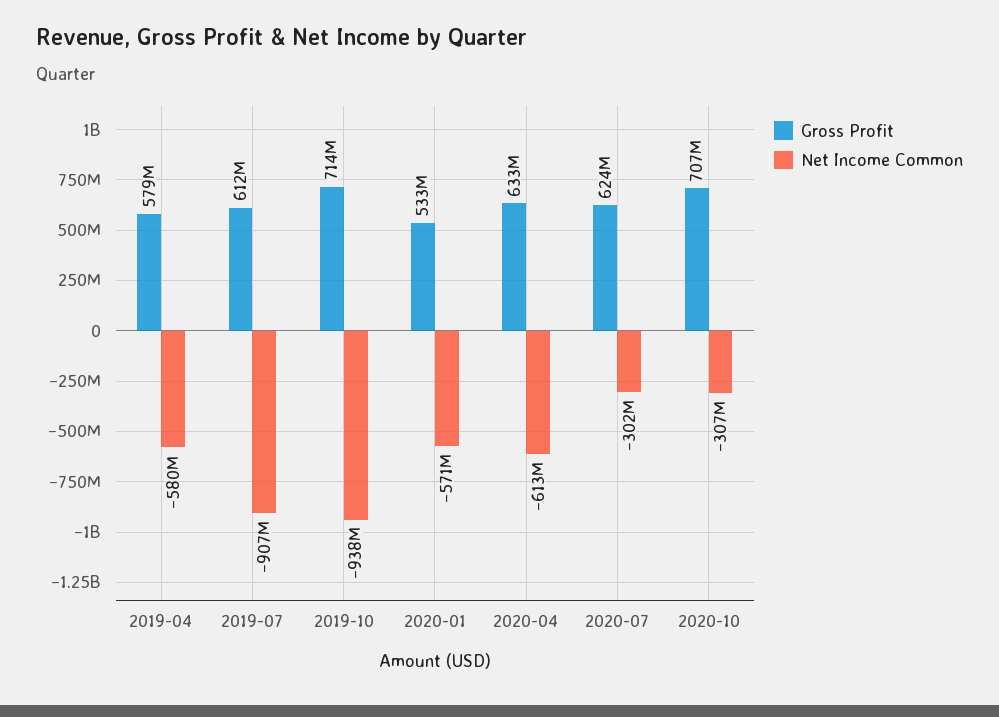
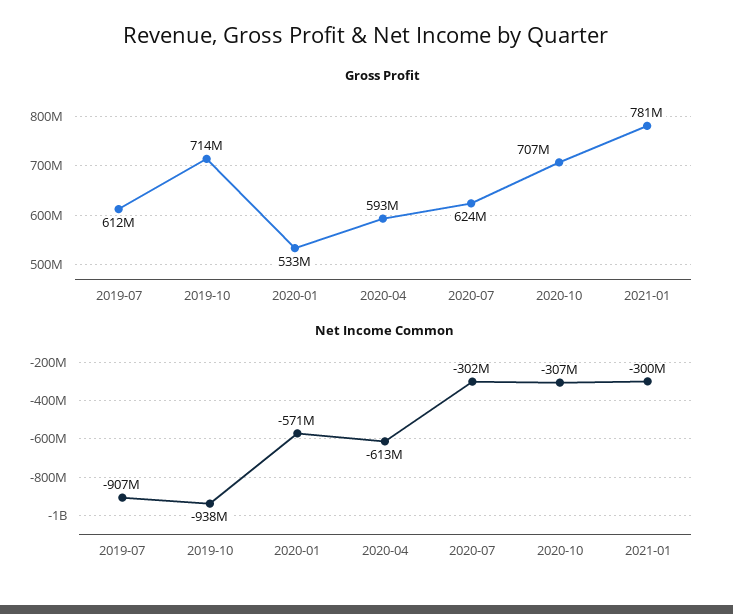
Gross Profit, 2019-04: 579000000 -> none
Net Income Common, 2019-04: -580000000 -> none
Gross Profit, 2020-04: 633000000 -> 593000000
Gross Profit, 2021-01: none -> 781000000
Net Income Common, 2021-01: none -> -300000000

